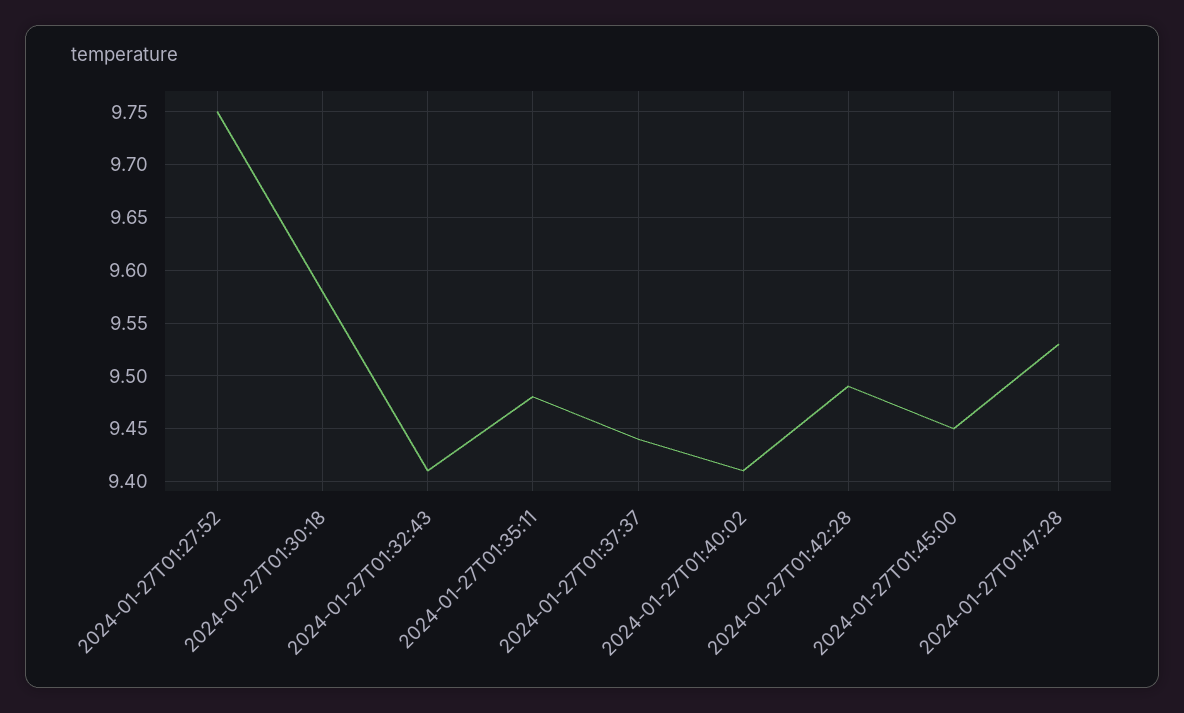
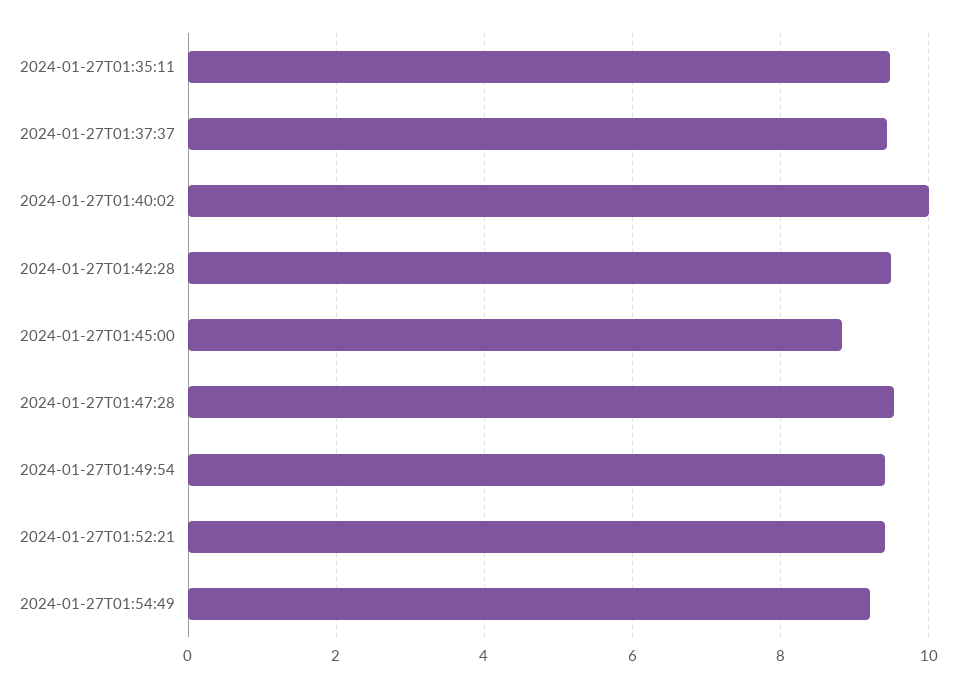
2024-01-27T01:27:52: 9.75 -> none
2024-01-27T01:30:18: 9.58 -> none
2024-01-27T01:32:43: 9.41 -> none
2024-01-27T01:40:02: 9.41 -> 10
2024-01-27T01:45:00: 9.45 -> 8.8
2024-01-27T01:49:54: none -> 9.4
2024-01-27T01:52:21: none -> 9.4
2024-01-27T01:54:49: none -> 9.2

